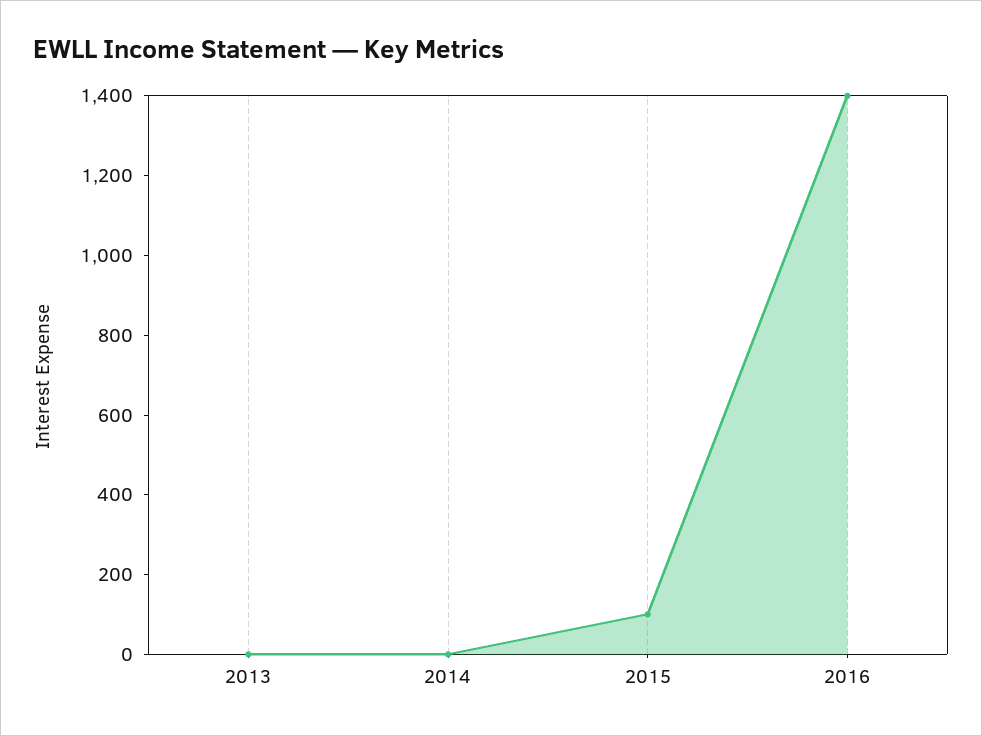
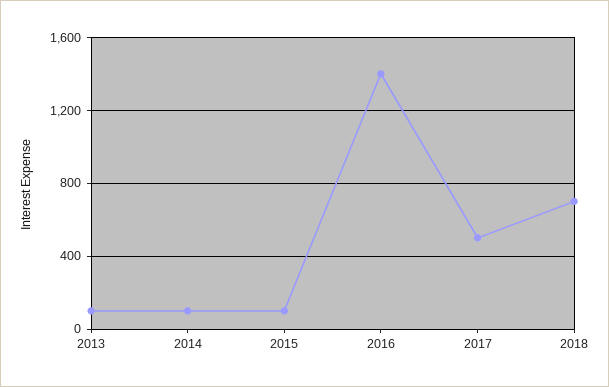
2013: 0 -> 100
2014: 0 -> 100
2017: none -> 500
2018: none -> 700

